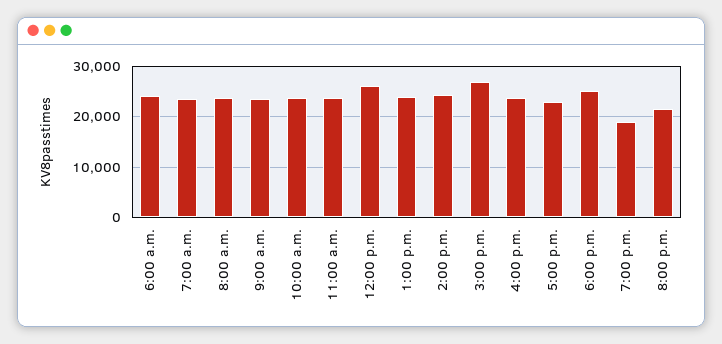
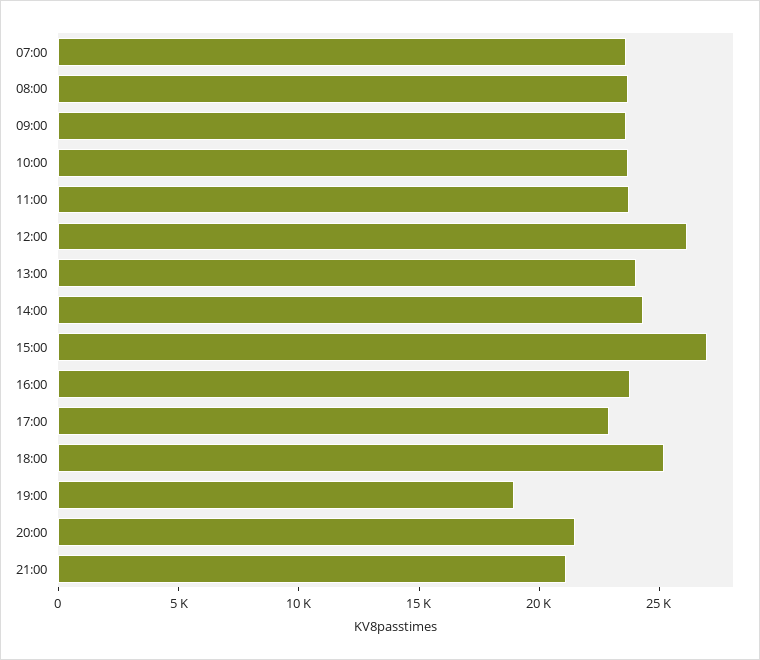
6:00 a.m.: 24000 -> none
21:00: none -> 21000

